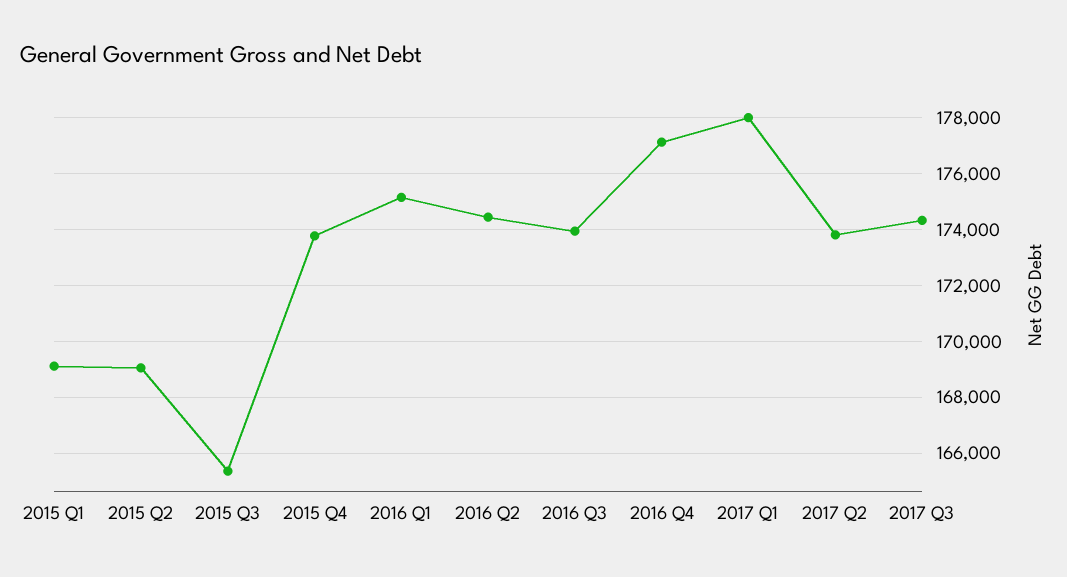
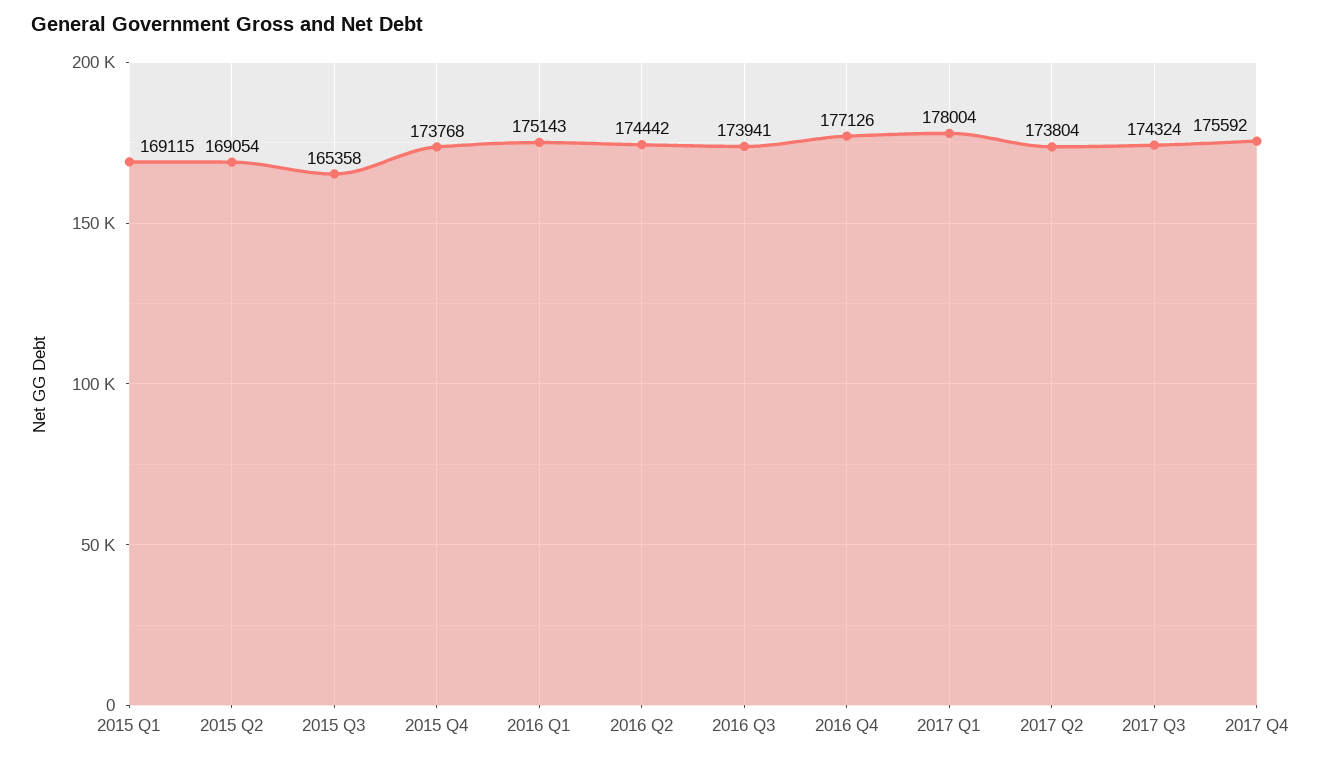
2017 Q4: none -> 175592

